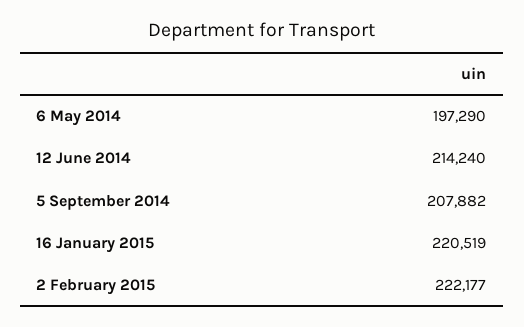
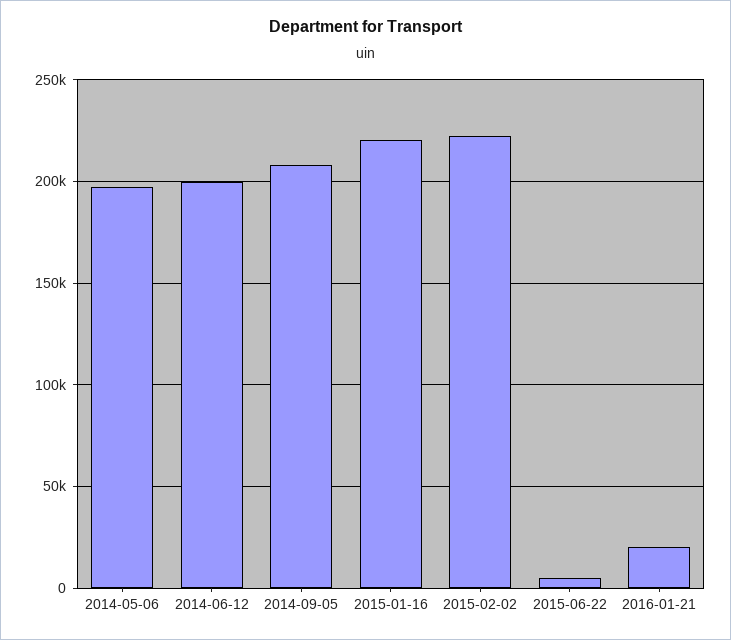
12 June 2014: 214240 -> 200000
2015-06-22: none -> 5000
2016-01-21: none -> 20000

